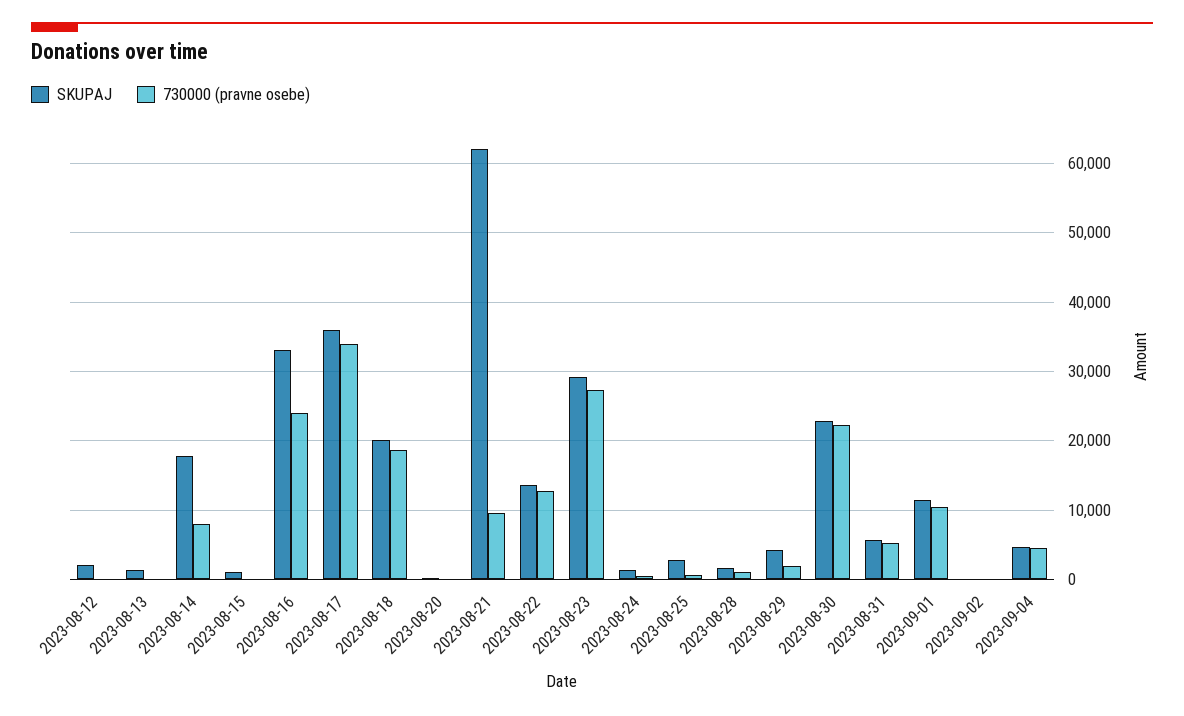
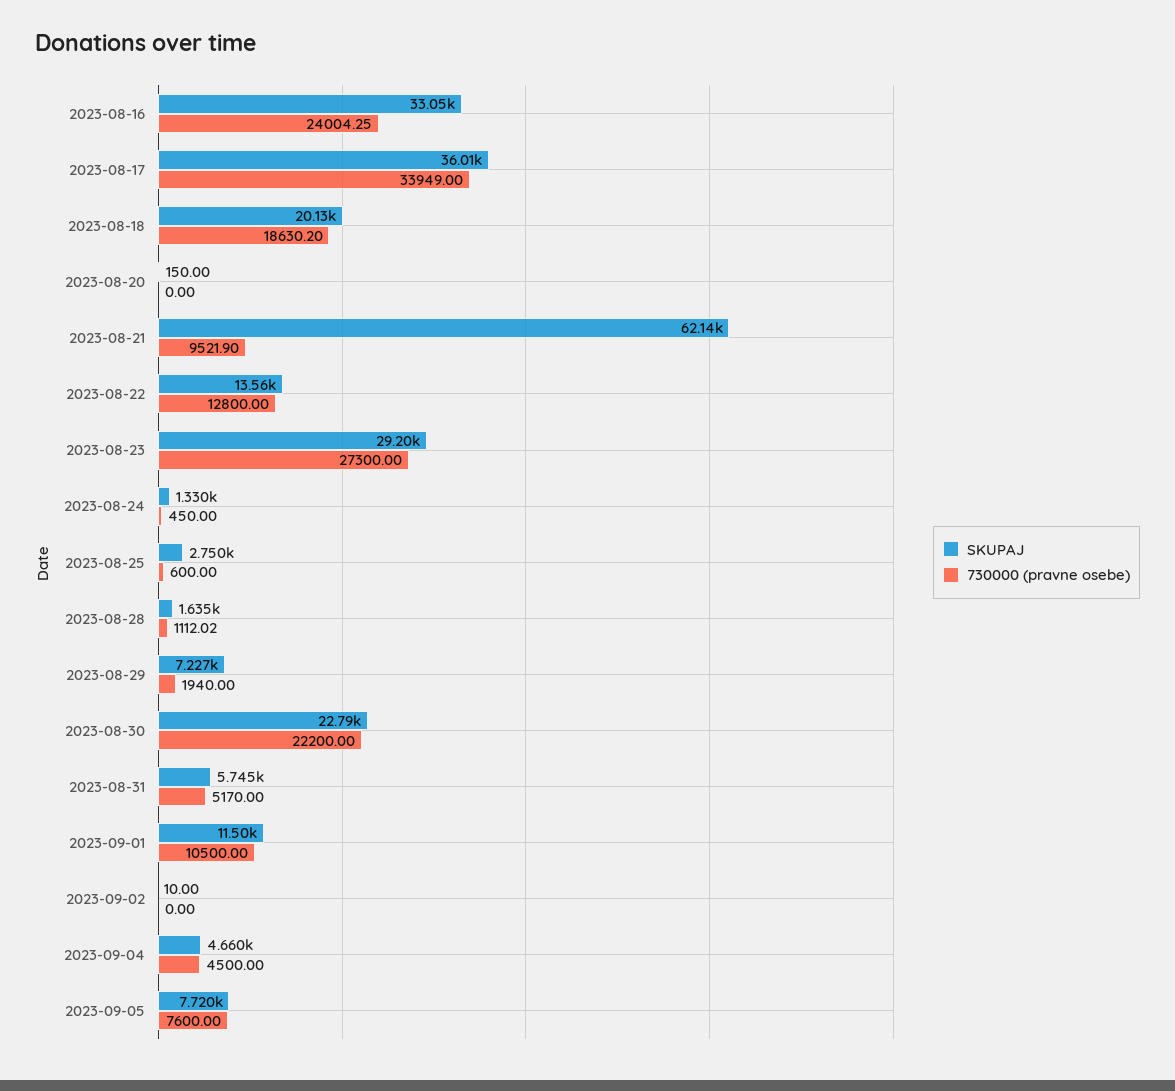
SKUPAJ, 2023-08-12: 2000 -> none
730000 (pravne osebe), 2023-08-12: 0 -> none
SKUPAJ, 2023-08-13: 1000 -> none
730000 (pravne osebe), 2023-08-13: 0 -> none
SKUPAJ, 2023-08-14: 18000 -> none
730000 (pravne osebe), 2023-08-14: 8000 -> none
SKUPAJ, 2023-08-15: 1000 -> none
730000 (pravne osebe), 2023-08-15: 0 -> none
SKUPAJ, 2023-08-29: 4000 -> 7227
SKUPAJ, 2023-09-05: none -> 7720
730000 (pravne osebe), 2023-09-05: none -> 7600

